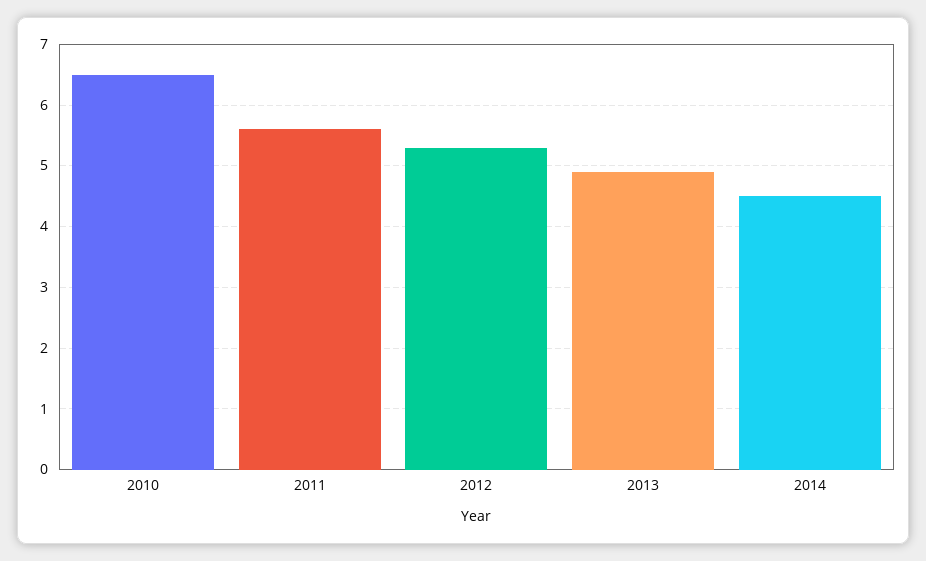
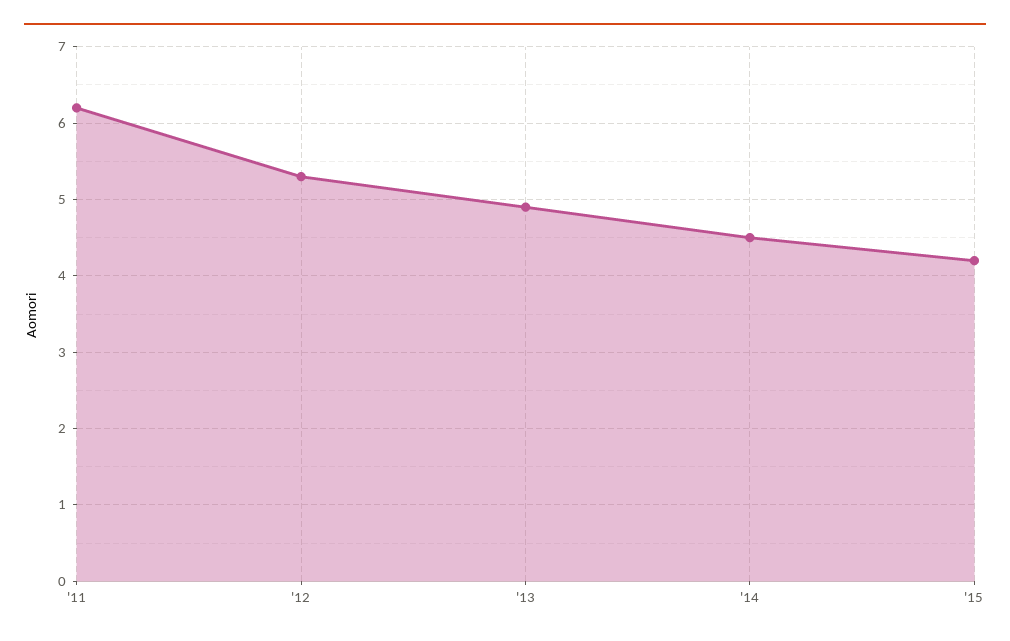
2010: 6.5 -> none
2011: 5.6 -> 6.2
'15: none -> 4.2

